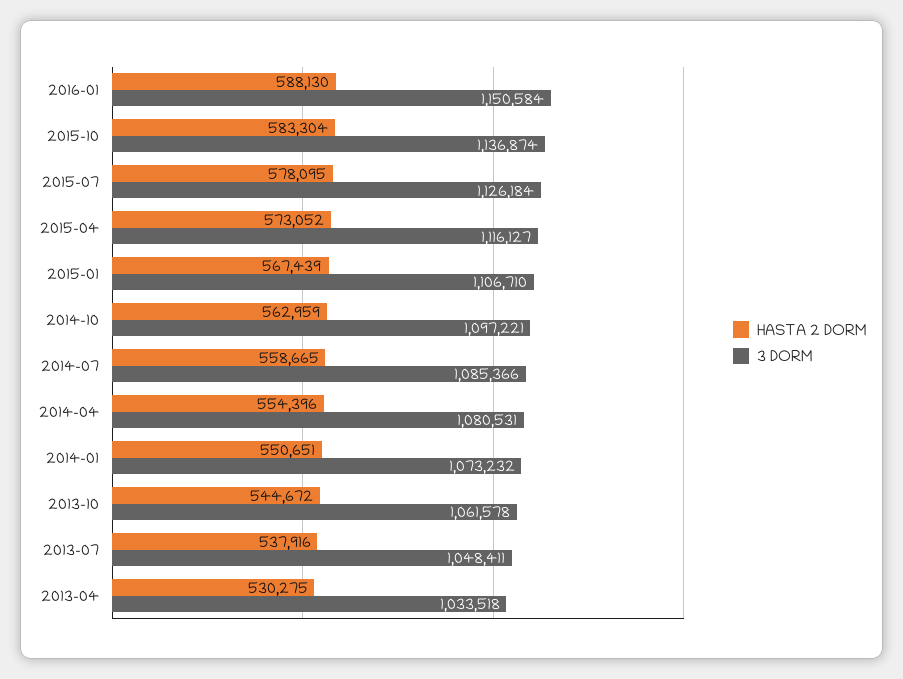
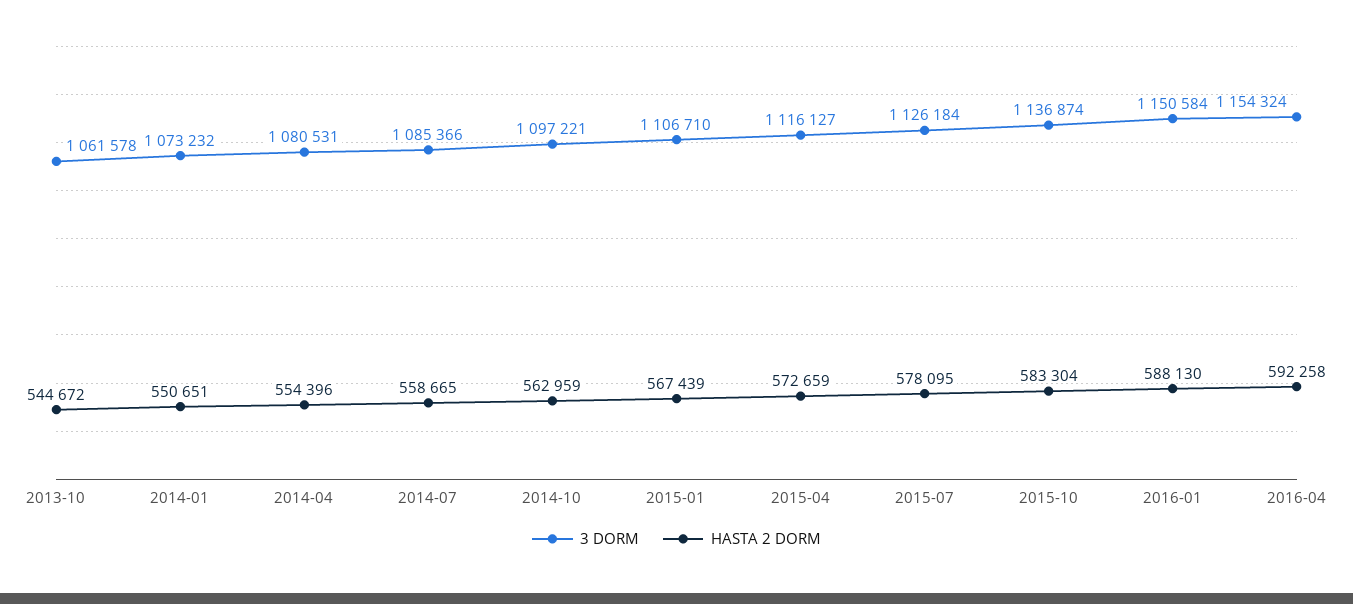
HASTA 2 DORM, 2015-04: 573052 -> 572659
HASTA 2 DORM, 2013-07: 537916 -> none
3 DORM, 2013-07: 1048411 -> none
HASTA 2 DORM, 2013-04: 530275 -> none
3 DORM, 2013-04: 1033518 -> none
3 DORM, 2016-04: none -> 1154324
HASTA 2 DORM, 2016-04: none -> 592258

